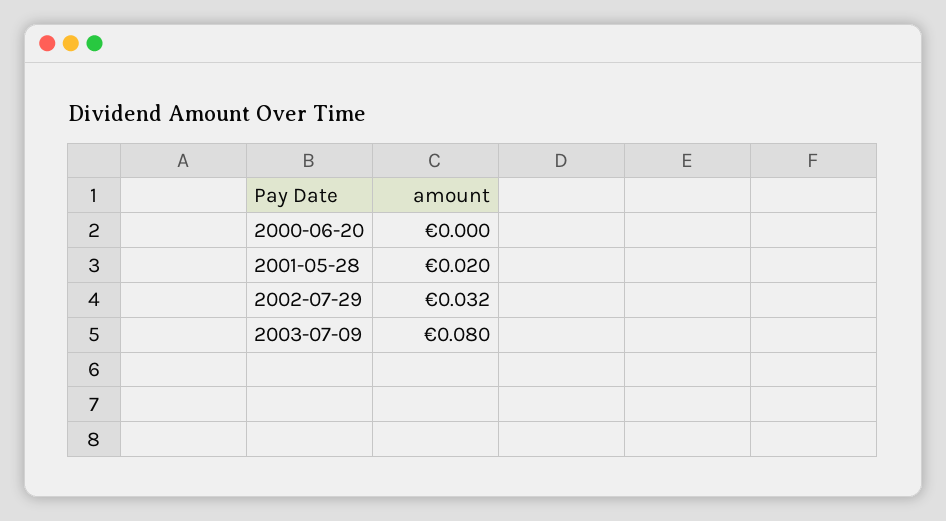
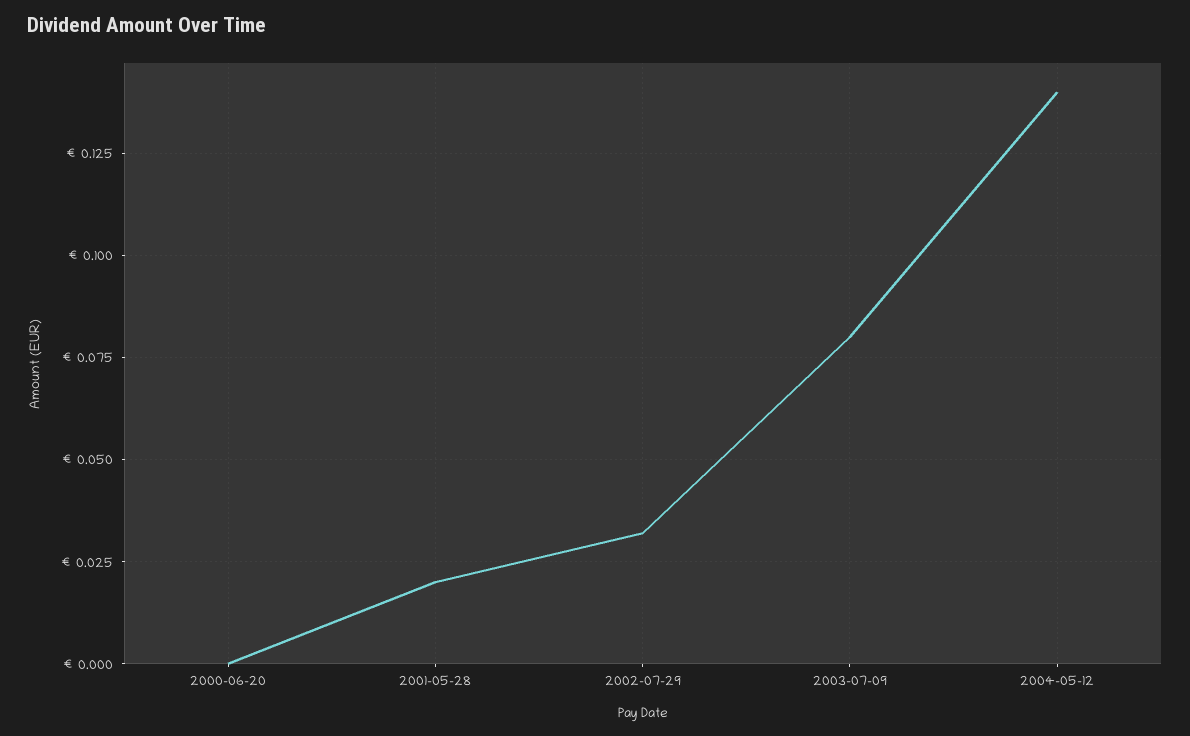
2004-05-12: none -> 0.14

